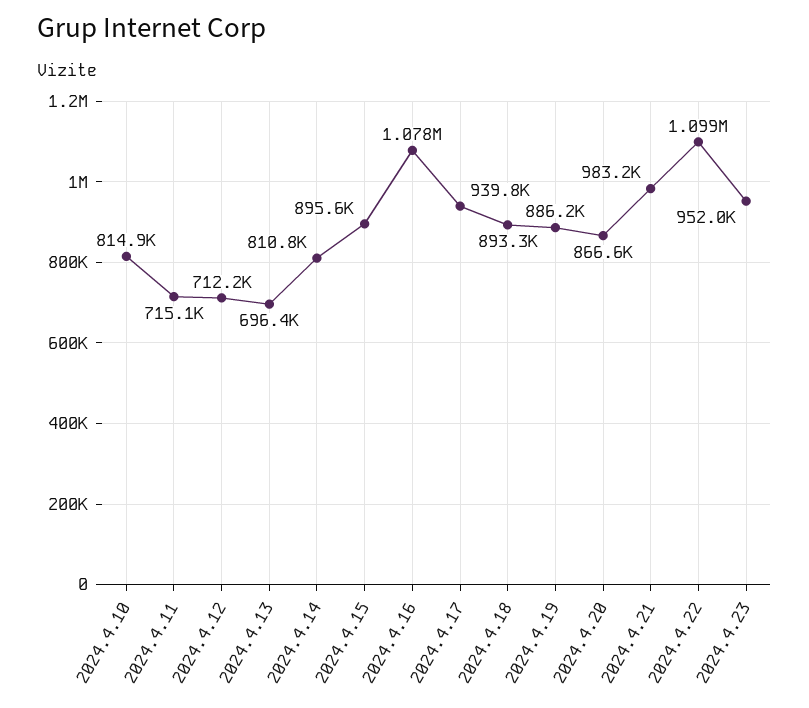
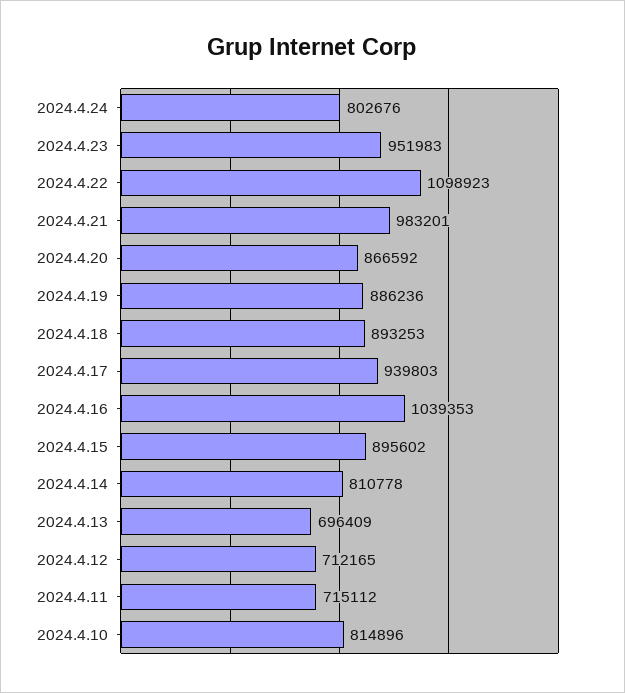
2024.4.16: 1078000 -> 1039353
2024.4.24: none -> 802676

